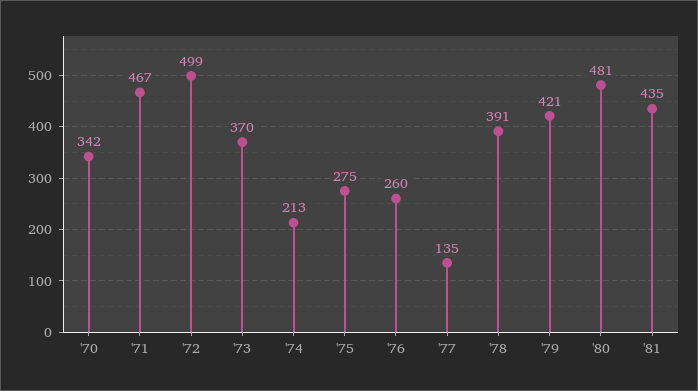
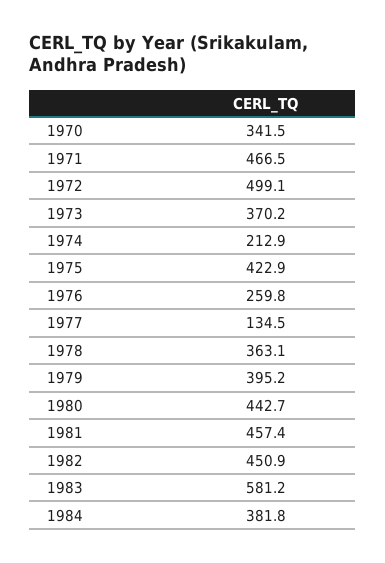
'75: 275 -> 422.9
'78: 391 -> 363.1
'79: 421 -> 395.2
'80: 481 -> 442.7
'81: 435 -> 457.4
1982: none -> 450.9
1983: none -> 581.2
1984: none -> 381.8

